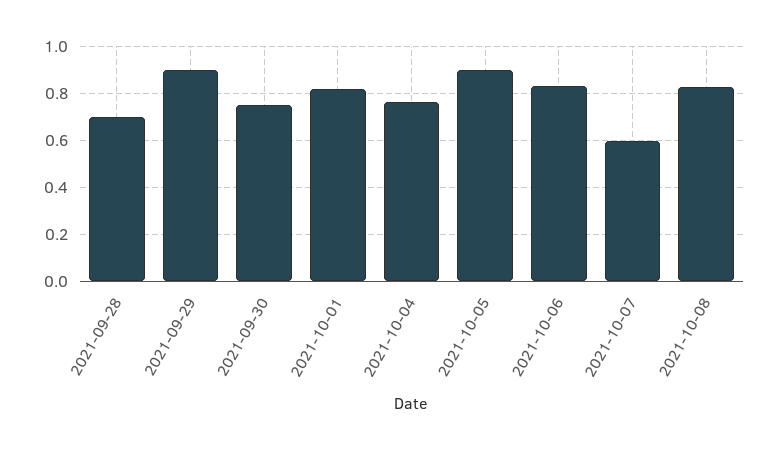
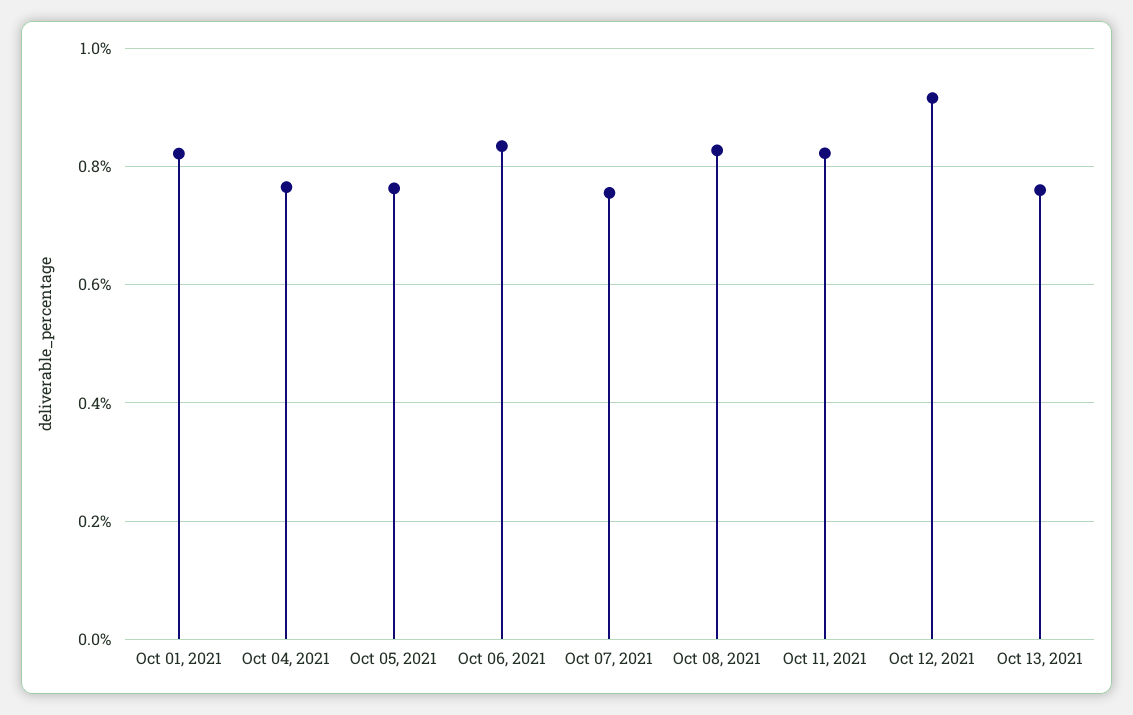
2021-09-28: 0.7 -> none
2021-09-29: 0.9 -> none
2021-09-30: 0.75 -> none
2021-10-05: 0.9 -> 0.76
2021-10-07: 0.6 -> 0.76
Oct 11, 2021: none -> 0.82
Oct 12, 2021: none -> 0.92
Oct 13, 2021: none -> 0.76

